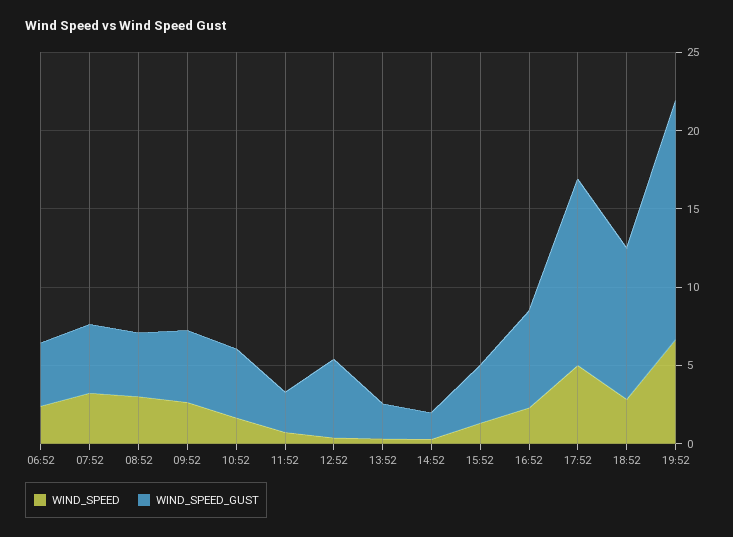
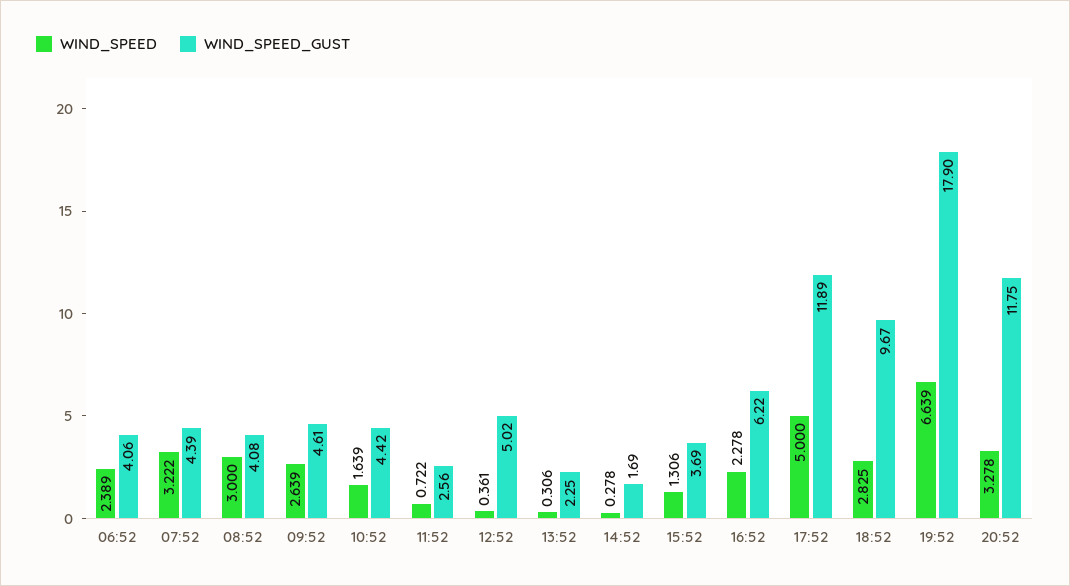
WIND_SPEED_GUST, 19:52: 15 -> 17.9
WIND_SPEED, 20:52: none -> 3.278
WIND_SPEED_GUST, 20:52: none -> 11.75

